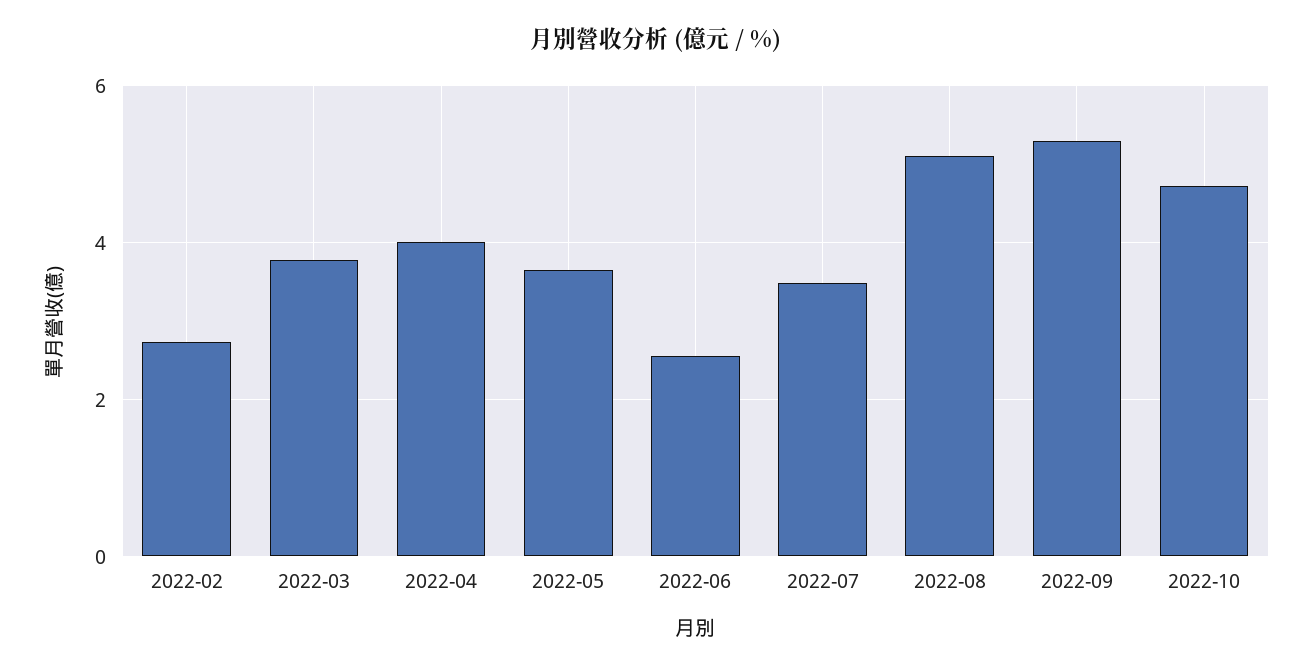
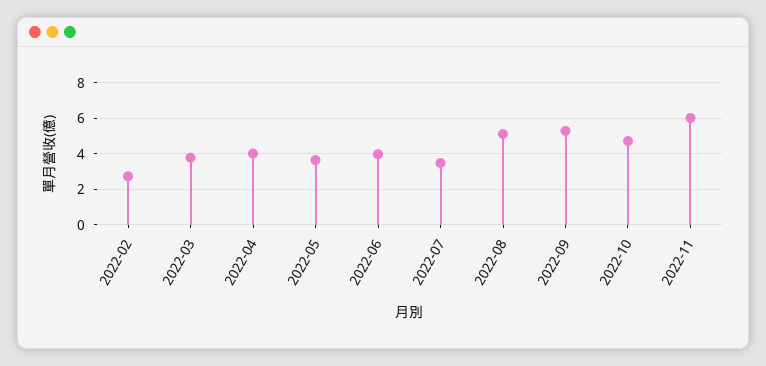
2022-06: 2.6 -> 4
2022-11: none -> 6

